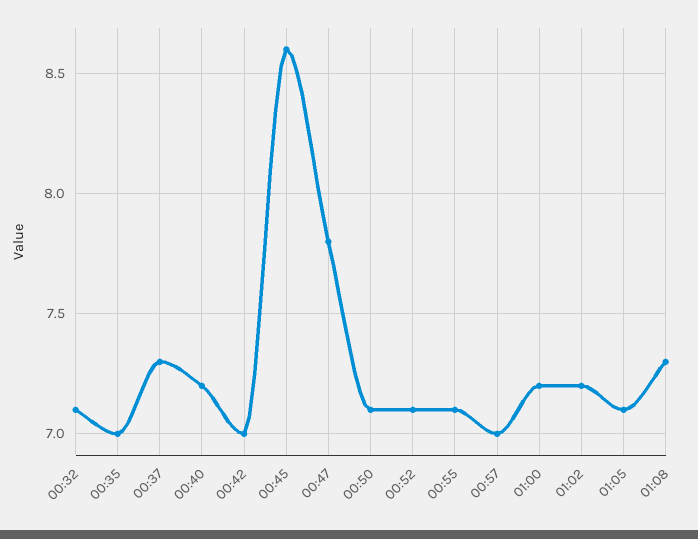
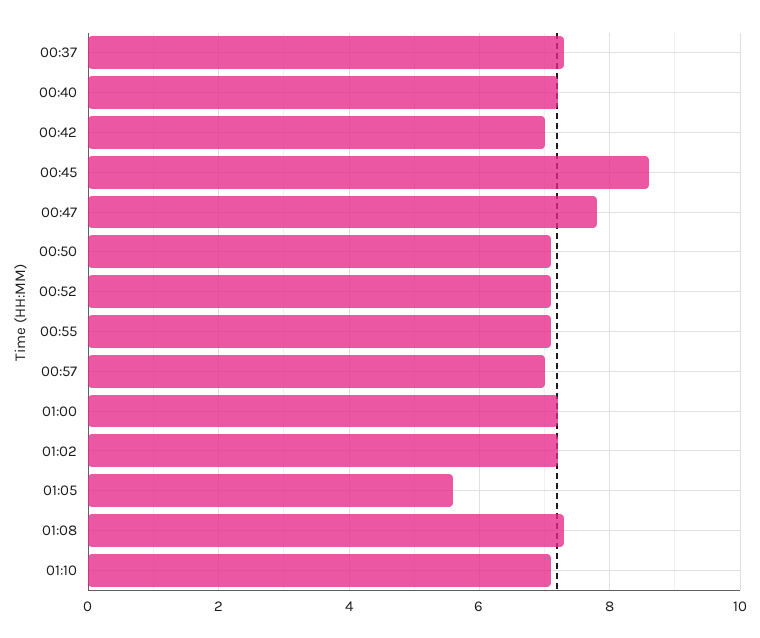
00:32: 7.1 -> none
00:35: 7 -> none
01:05: 7.1 -> 5.5
01:10: none -> 7

